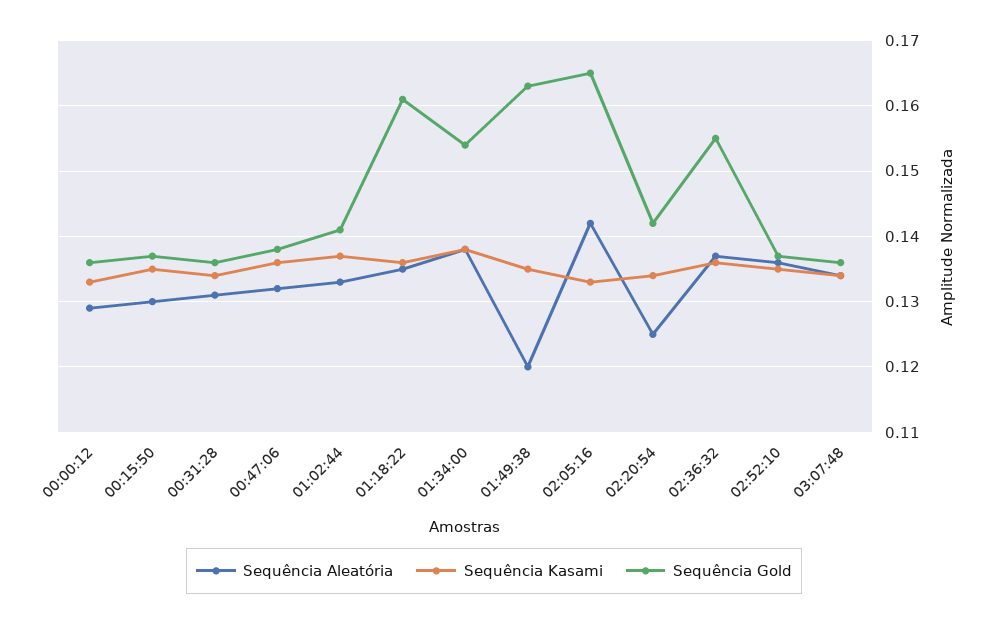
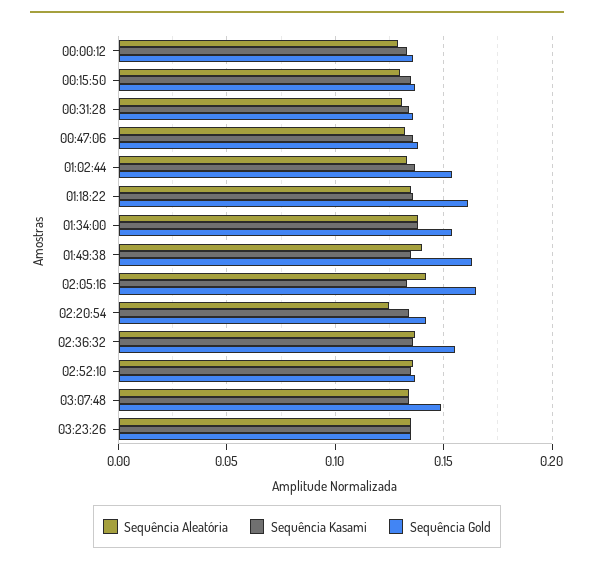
Sequência Gold, 01:02:44: 0.141 -> 0.155
Sequência Aleatória, 01:49:38: 0.12 -> 0.14
Sequência Gold, 03:07:48: 0.136 -> 0.15
Sequência Aleatória, 03:23:26: none -> 0.135
Sequência Kasami, 03:23:26: none -> 0.135
Sequência Gold, 03:23:26: none -> 0.135

